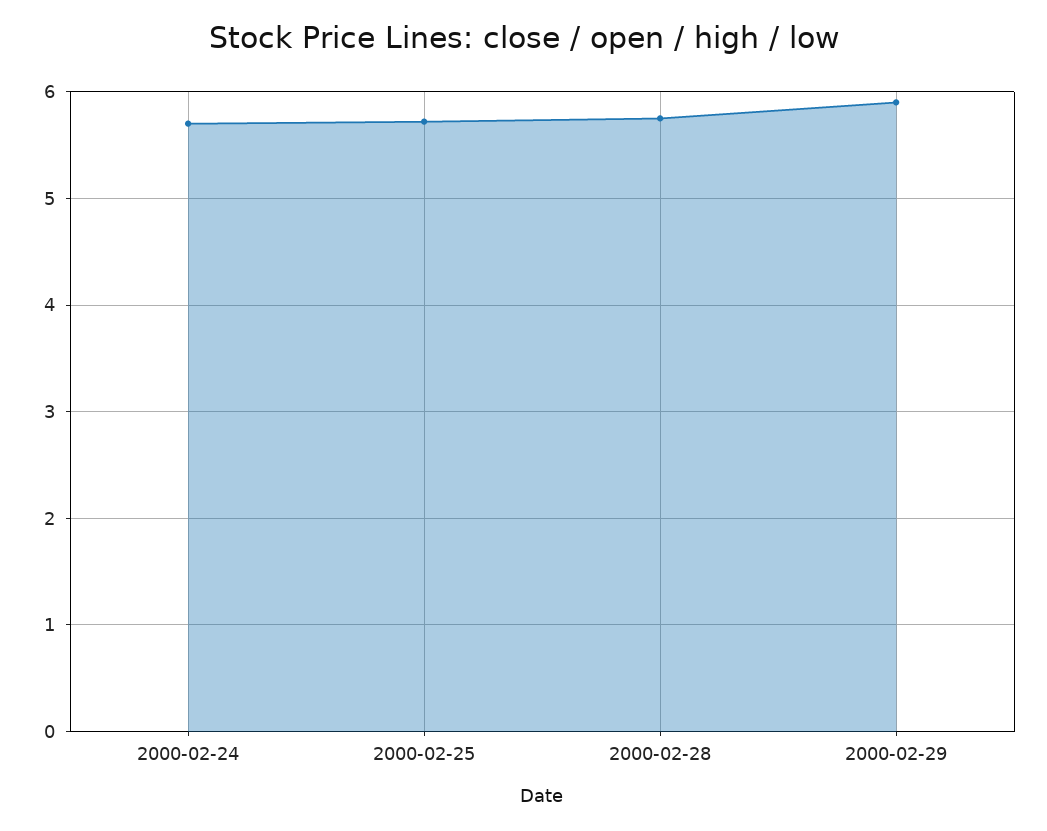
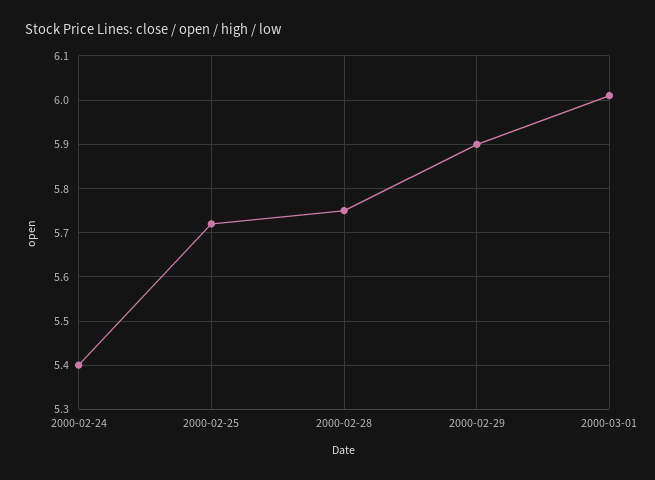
2000-02-24: 5.7 -> 5.4
2000-03-01: none -> 6

